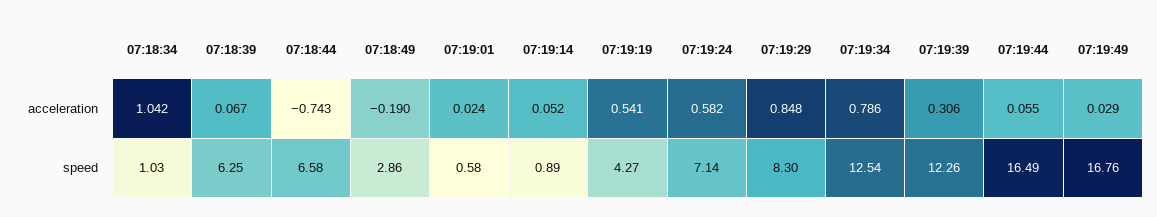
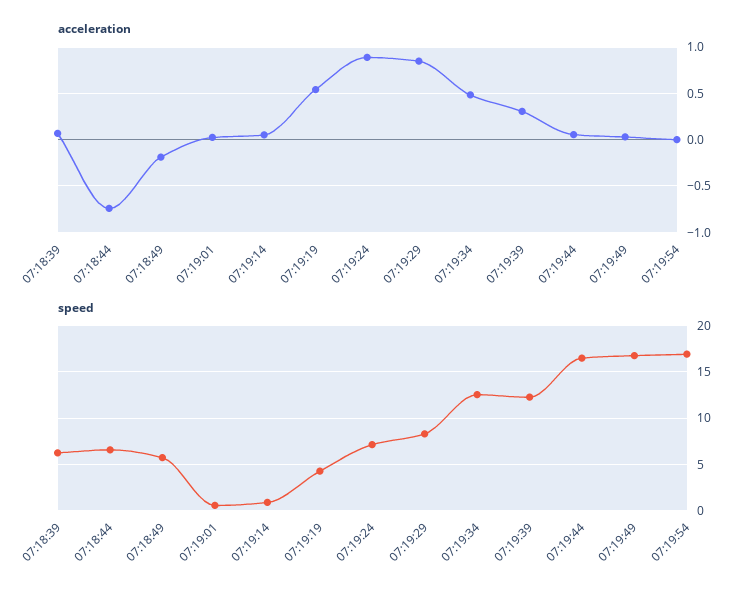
acceleration, 07:18:34: 1.042 -> none
acceleration, 07:19:24: 0.582 -> 0.9
acceleration, 07:19:34: 0.786 -> 0.5
speed, 07:18:34: 1.03 -> none
speed, 07:18:49: 2.86 -> 6
acceleration, 07:19:54: none -> 0
speed, 07:19:54: none -> 17

